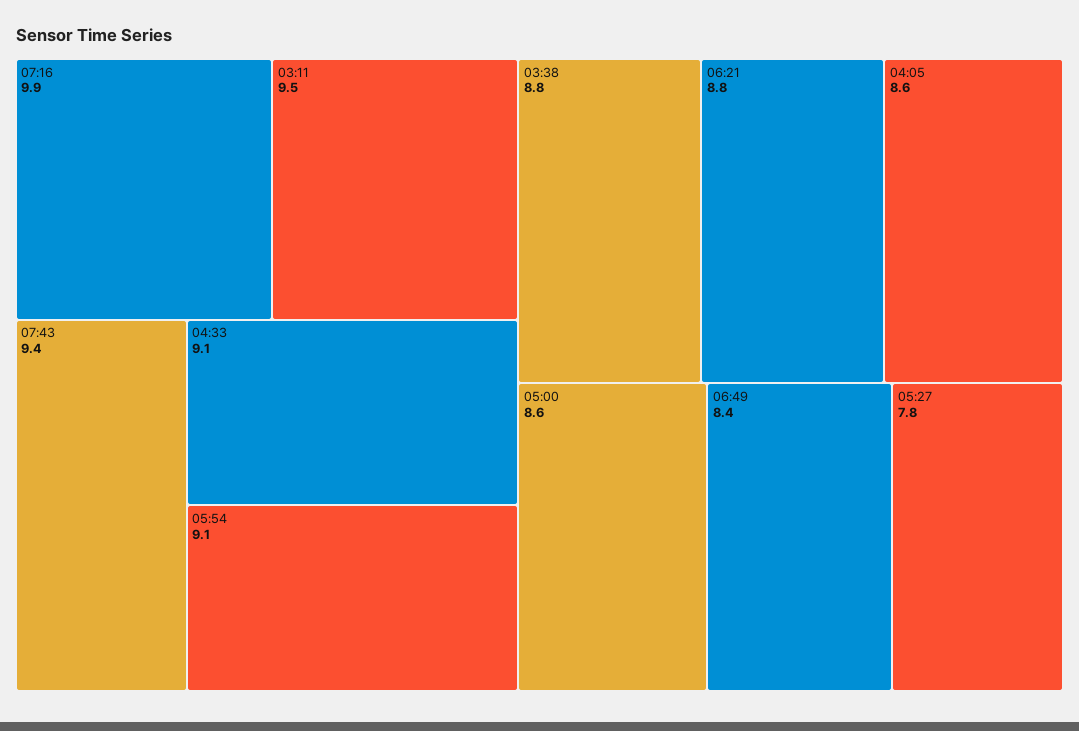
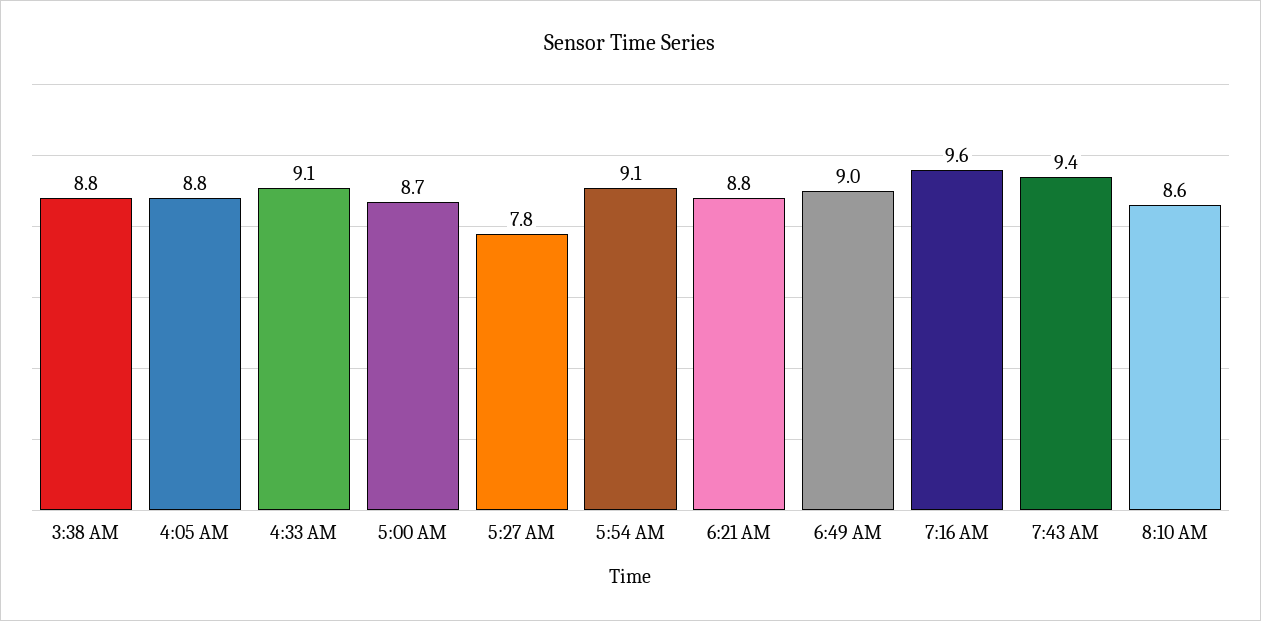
07:16: 9.9 -> 9.6
03:11: 9.5 -> none
04:05: 8.6 -> 8.8
05:00: 8.6 -> 8.7
06:49: 8.4 -> 9
8:10 AM: none -> 8.6

